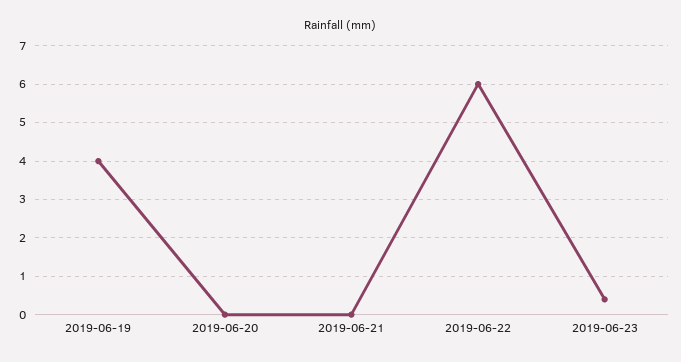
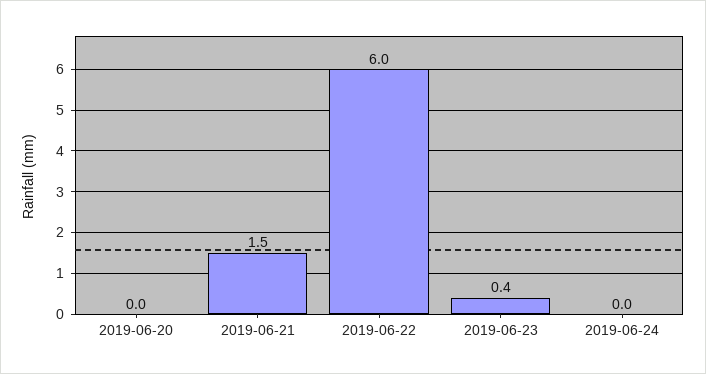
2019-06-19: 4 -> none
2019-06-21: 0 -> 1.5
2019-06-24: none -> 0

